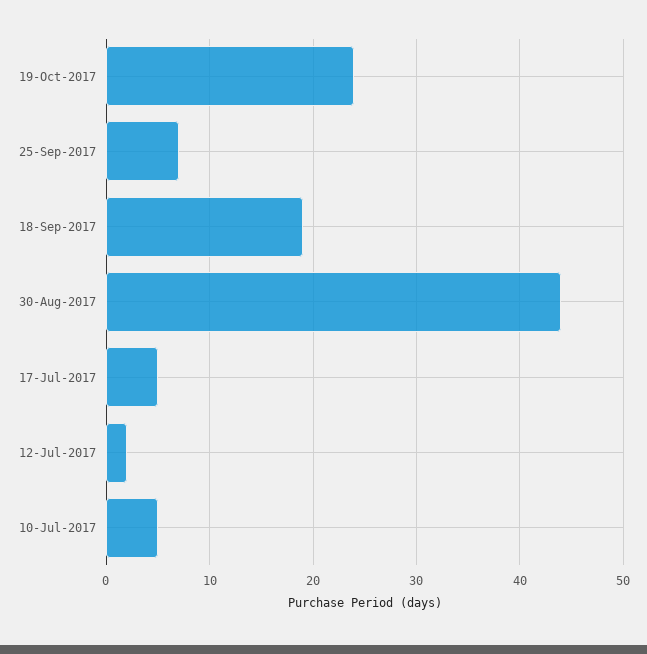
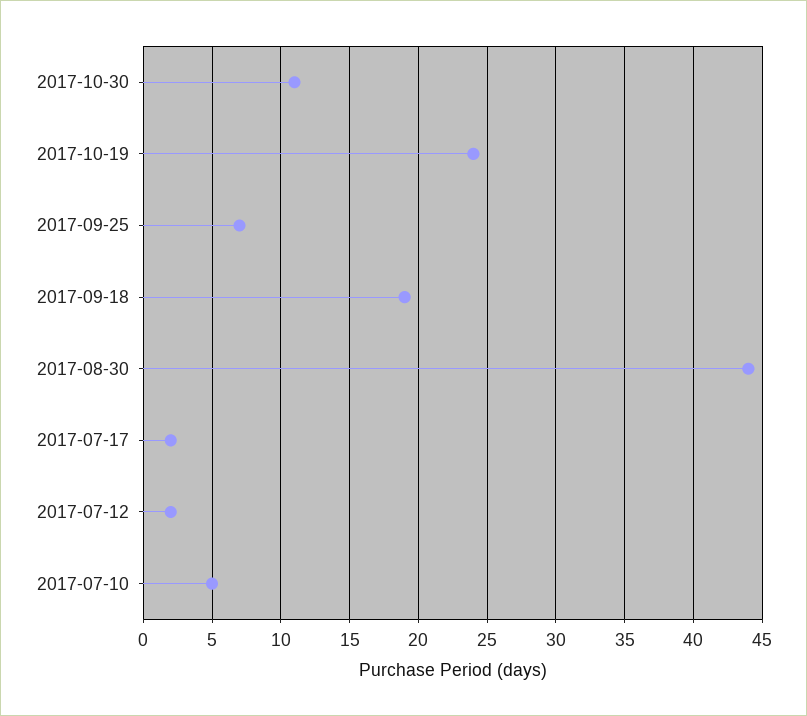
17-Jul-2017: 5 -> 2
2017-10-30: none -> 11

